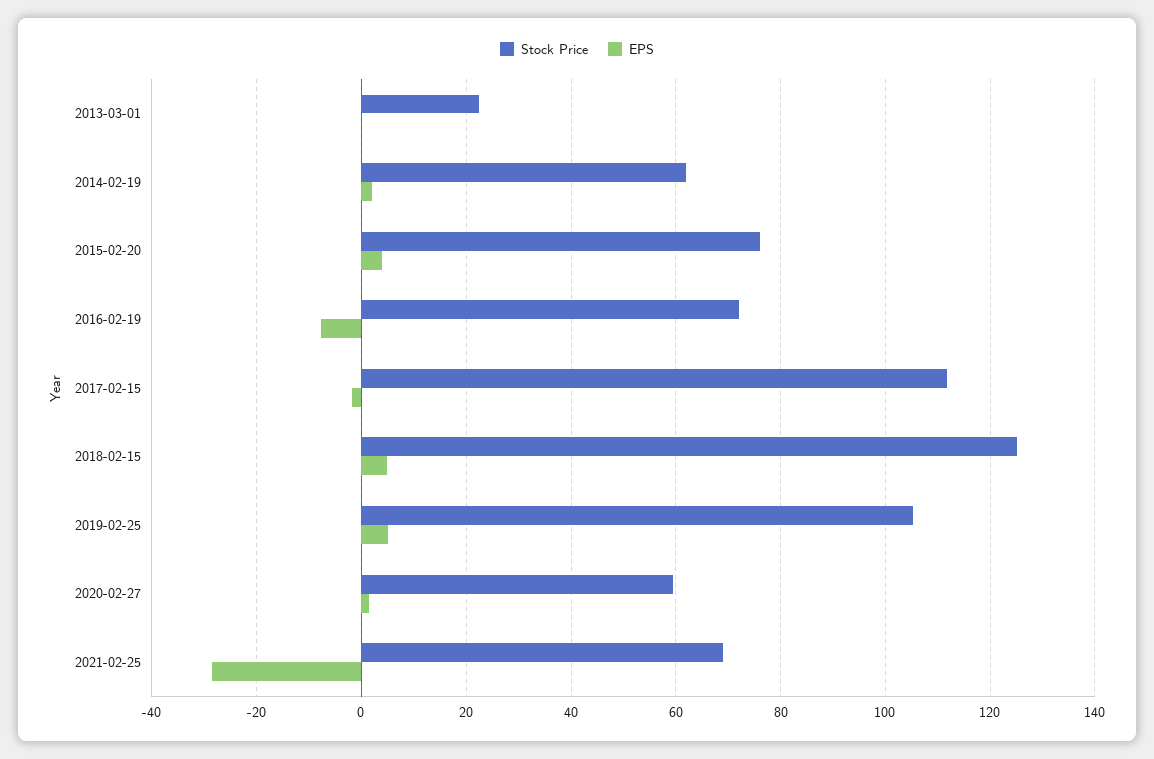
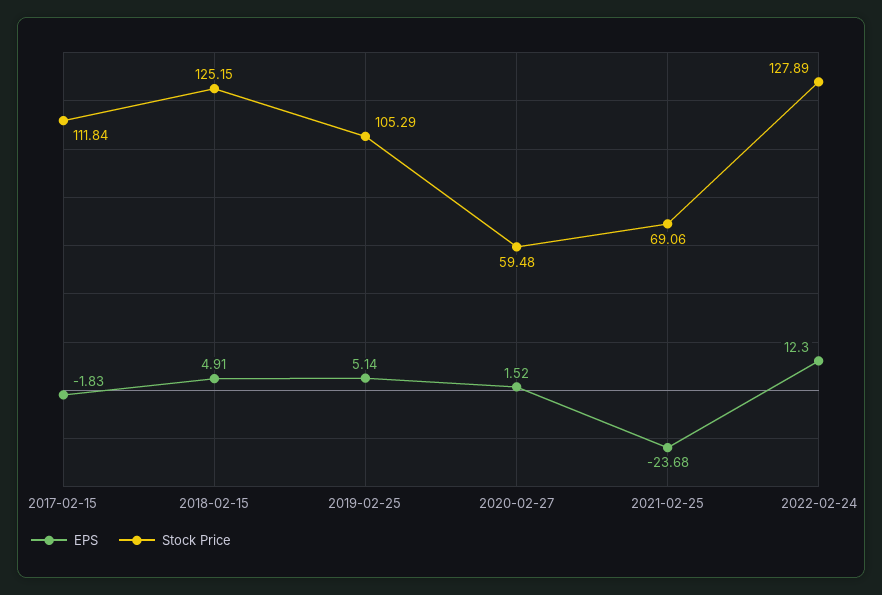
Stock Price, 2013-03-01: 22 -> none
EPS, 2013-03-01: 0 -> none
Stock Price, 2014-02-19: 62 -> none
EPS, 2014-02-19: 2 -> none
Stock Price, 2015-02-20: 76 -> none
EPS, 2015-02-20: 4 -> none
Stock Price, 2016-02-19: 72 -> none
EPS, 2016-02-19: -8 -> none
EPS, 2021-02-25: -28 -> -23.68
EPS, 2022-02-24: none -> 12.3
Stock Price, 2022-02-24: none -> 127.89

